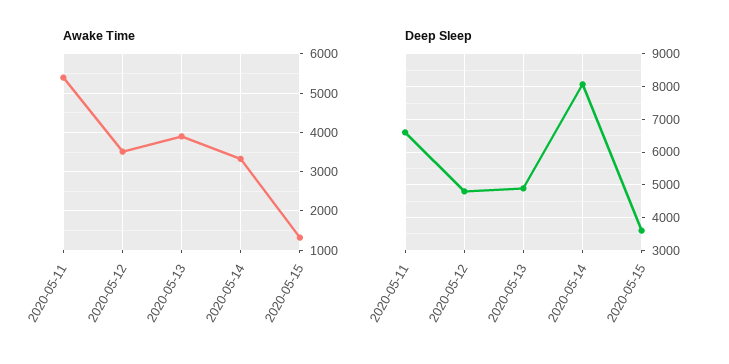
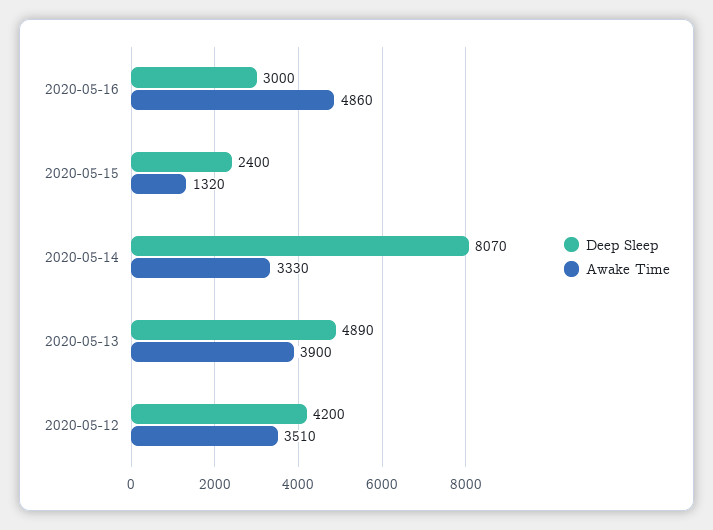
Awake Time, 2020-05-11: 5400 -> none
Deep Sleep, 2020-05-11: 6600 -> none
Deep Sleep, 2020-05-12: 4800 -> 4200
Deep Sleep, 2020-05-15: 3600 -> 2400
Deep Sleep, 2020-05-16: none -> 3000
Awake Time, 2020-05-16: none -> 4860

